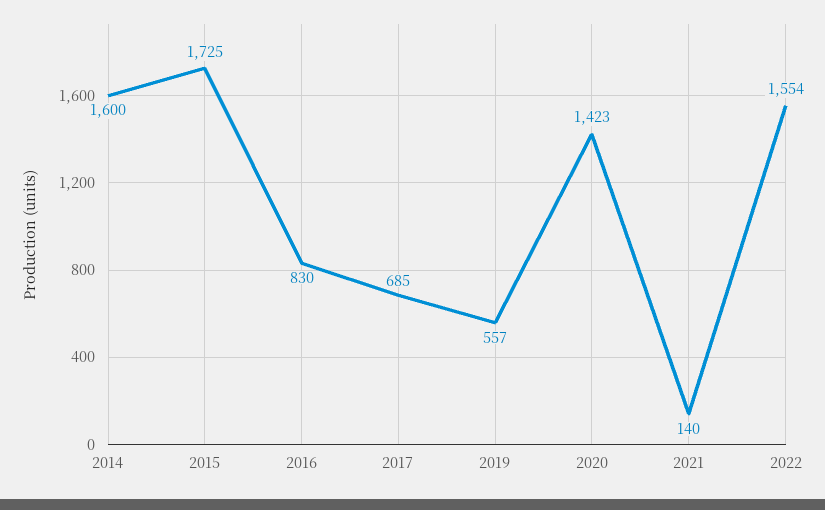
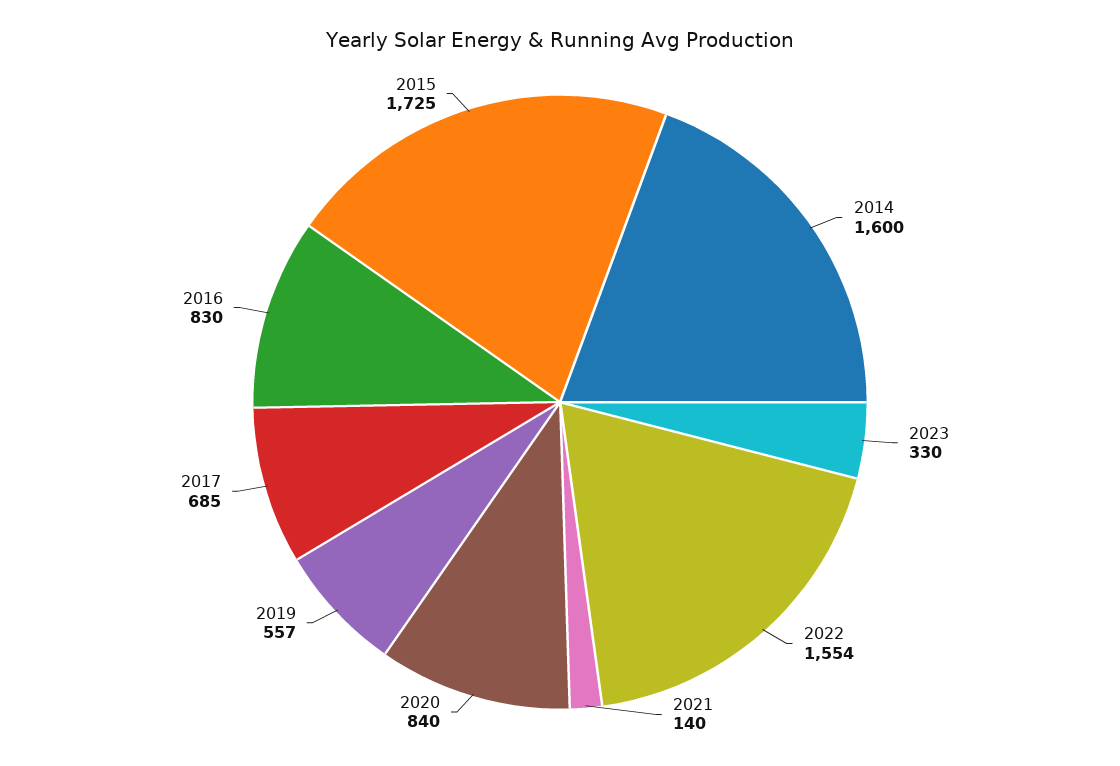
2020: 1423 -> 840
2023: none -> 330

